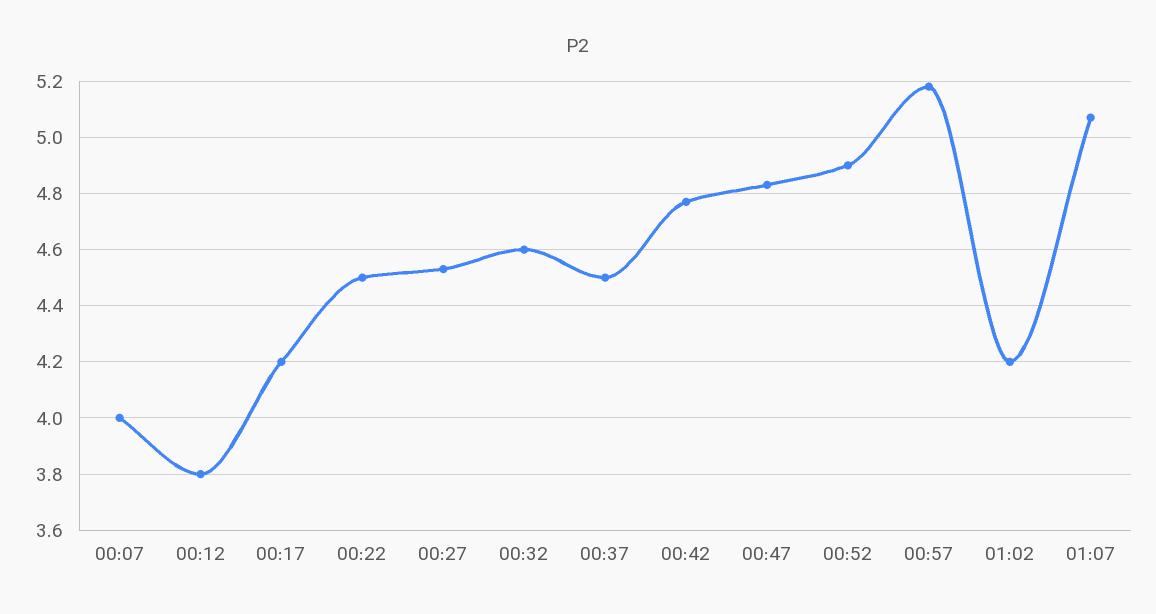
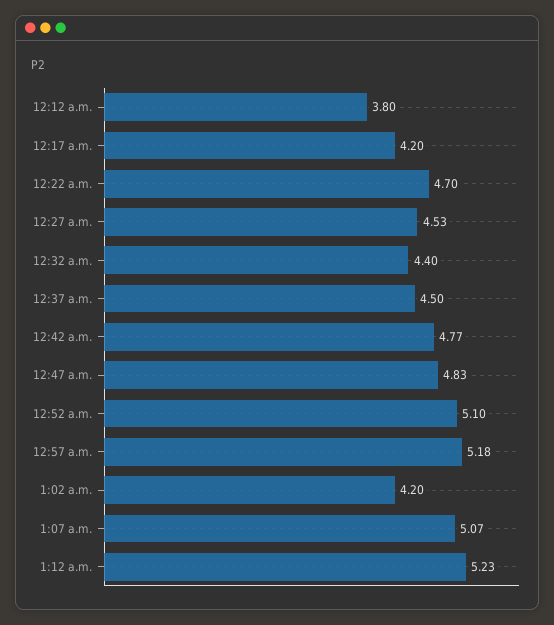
00:07: 4 -> none
00:22: 4.5 -> 4.7
00:32: 4.6 -> 4.4
00:52: 4.9 -> 5.1
1:12 a.m.: none -> 5.23

